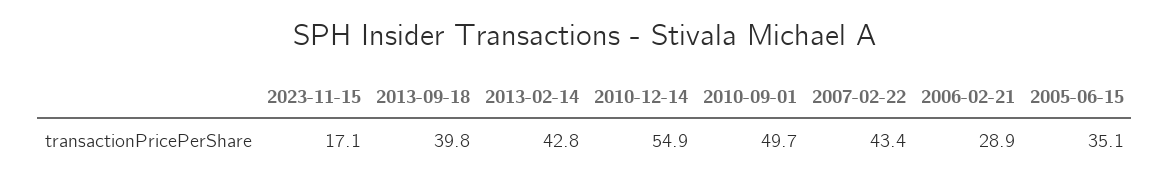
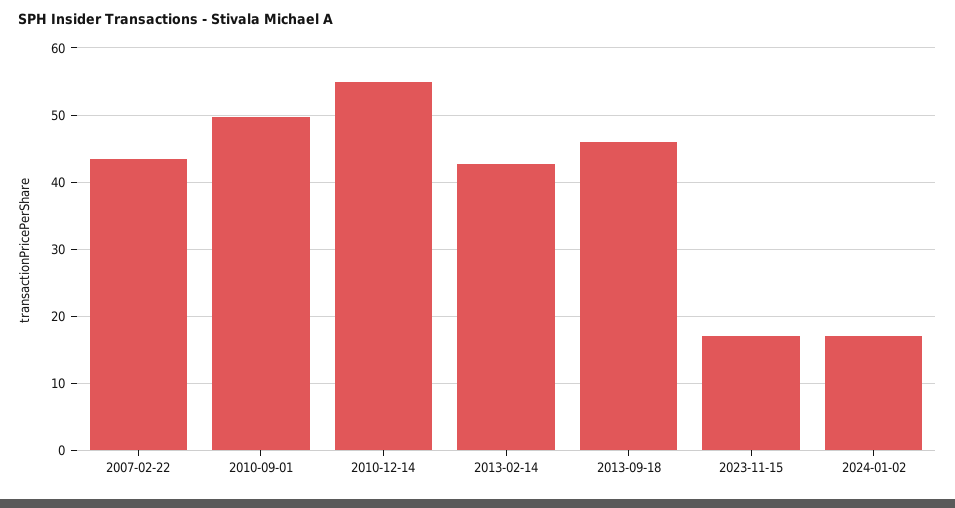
2013-09-18: 39.8 -> 46
2006-02-21: 28.9 -> none
2005-06-15: 35.1 -> none
2024-01-02: none -> 17

